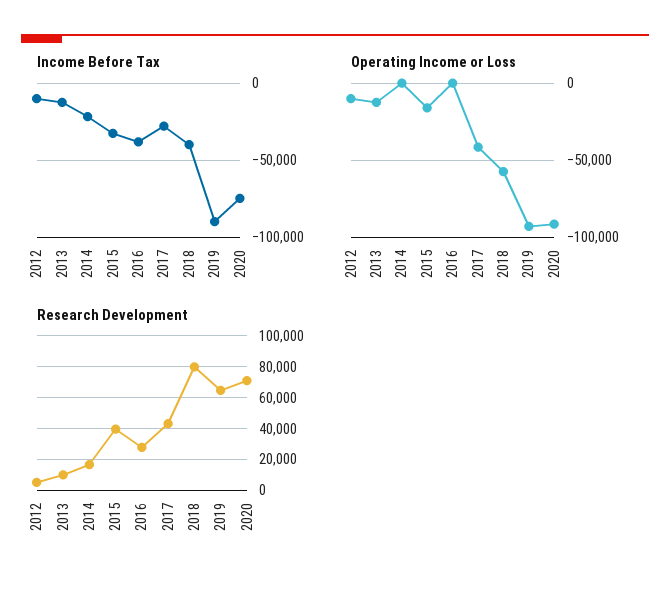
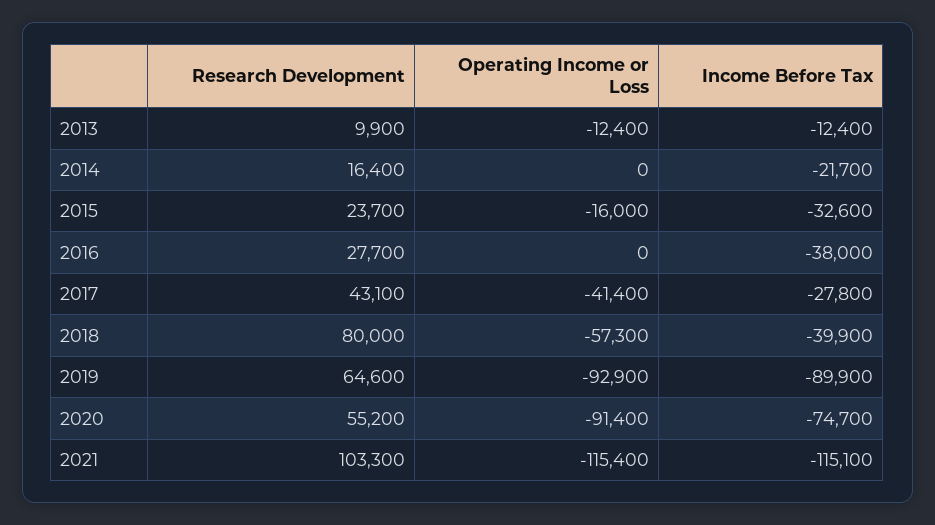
Income Before Tax, 2012: -10000 -> none
Operating Income or Loss, 2012: -10000 -> none
Research Development, 2012: 5000 -> none
Research Development, 2015: 40000 -> 23700
Research Development, 2020: 70000 -> 55200
Research Development, 2021: none -> 103300
Operating Income or Loss, 2021: none -> -115400
Income Before Tax, 2021: none -> -115100

